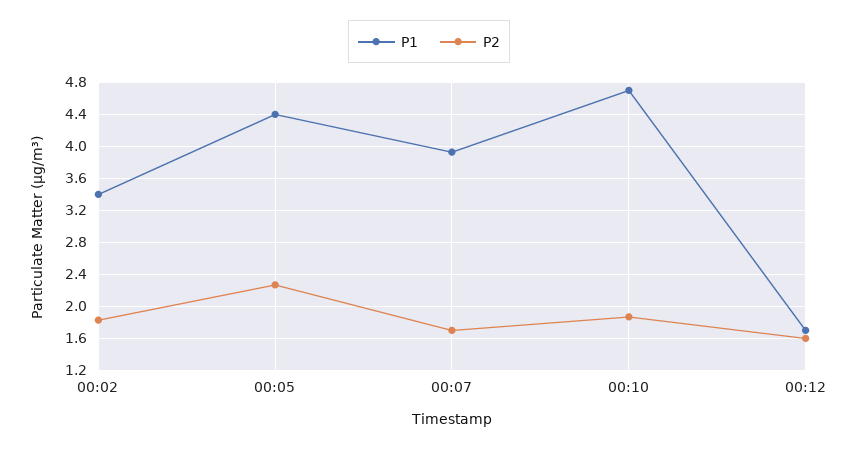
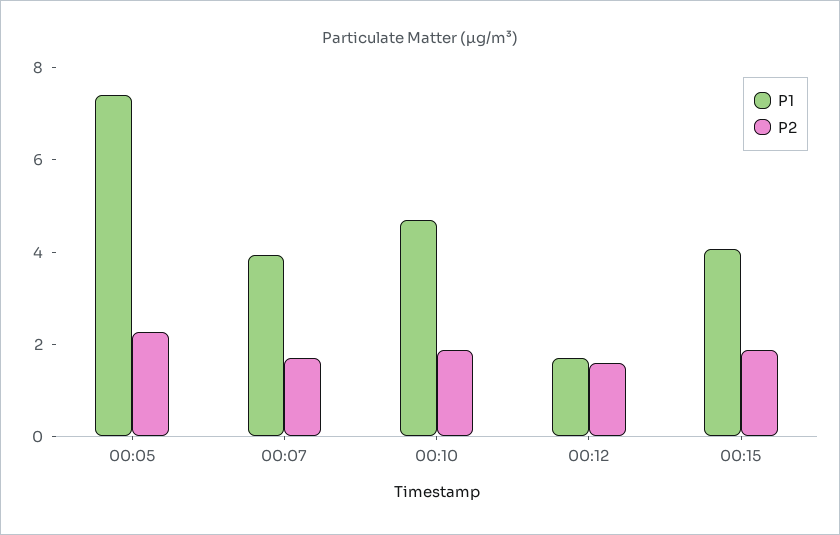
P1, 00:02: 3.4 -> none
P2, 00:02: 1.8 -> none
P1, 00:05: 4.4 -> 7.5
P1, 00:15: none -> 4
P2, 00:15: none -> 2

